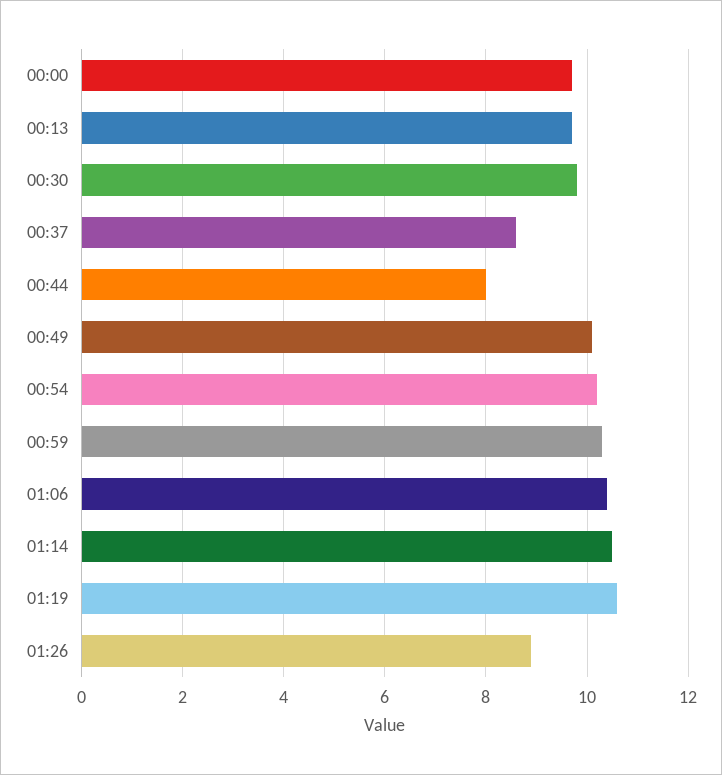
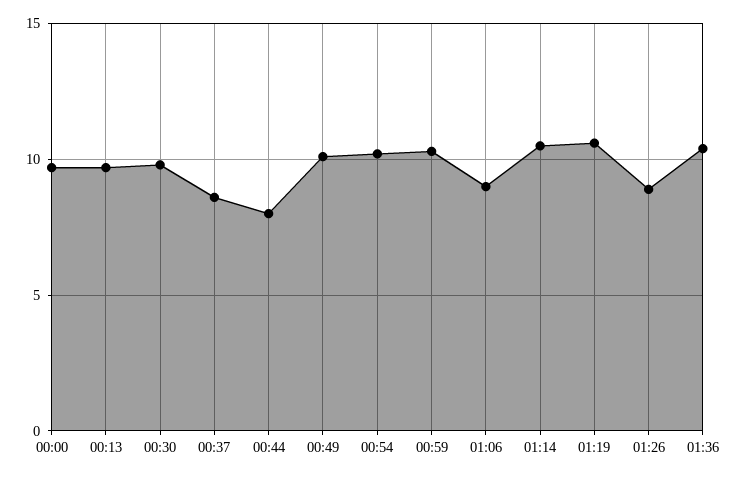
01:06: 10.5 -> 9
01:36: none -> 10.5

